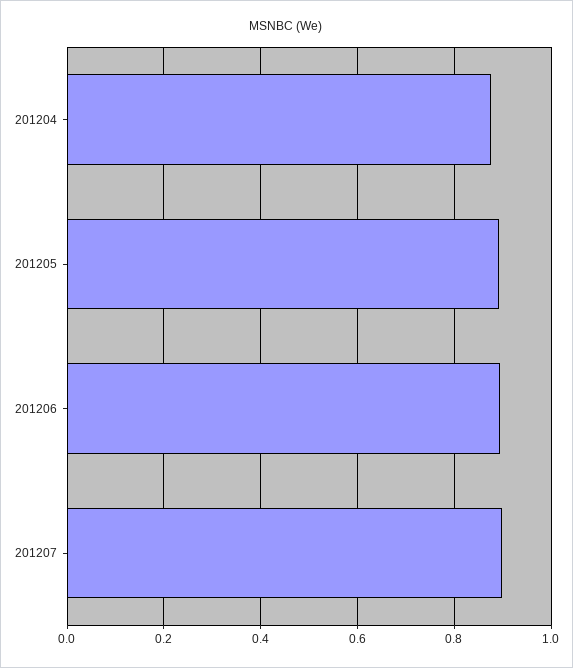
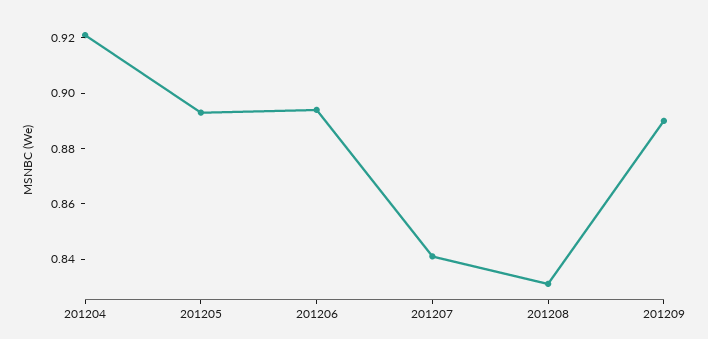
201204: 0.88 -> 0.92
201207: 0.9 -> 0.84
201208: none -> 0.83
201209: none -> 0.89

